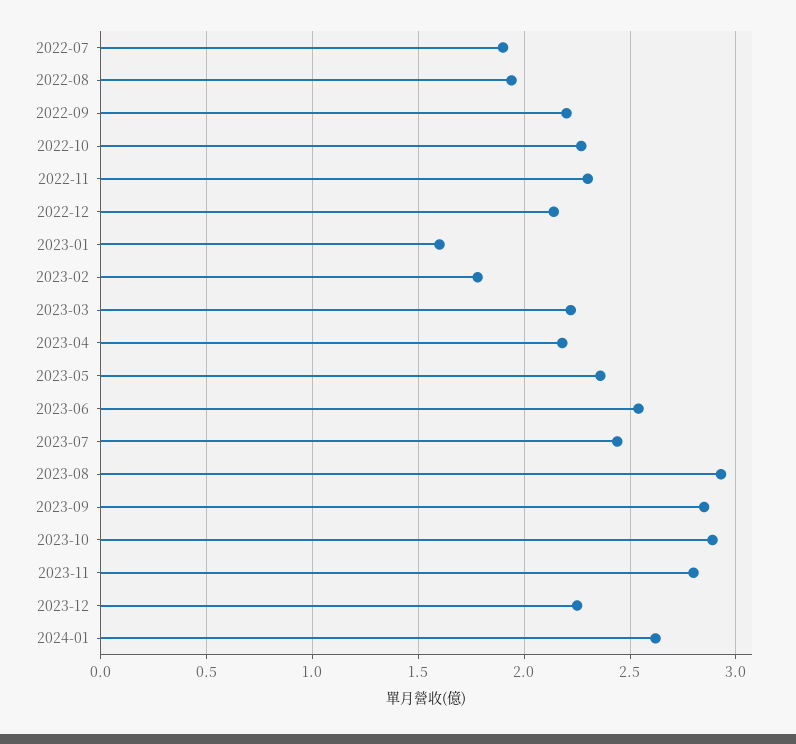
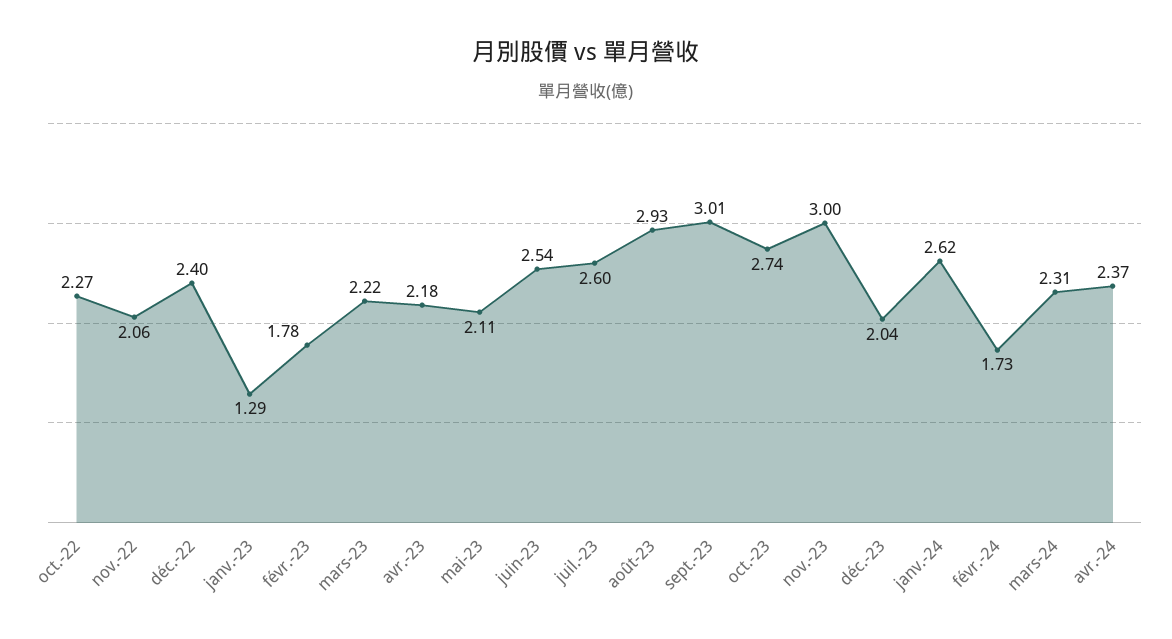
2022-07: 1.9 -> none
2022-08: 1.95 -> none
2022-09: 2.2 -> none
2022-11: 2.3 -> 2.06
2022-12: 2.15 -> 2.4
2023-01: 1.6 -> 1.29
2023-05: 2.35 -> 2.11
2023-07: 2.45 -> 2.6
2023-09: 2.85 -> 3.01
2023-10: 2.9 -> 2.74
2023-11: 2.8 -> 3
2023-12: 2.25 -> 2.04
févr.-24: none -> 1.73
mars-24: none -> 2.31
avr.-24: none -> 2.37

